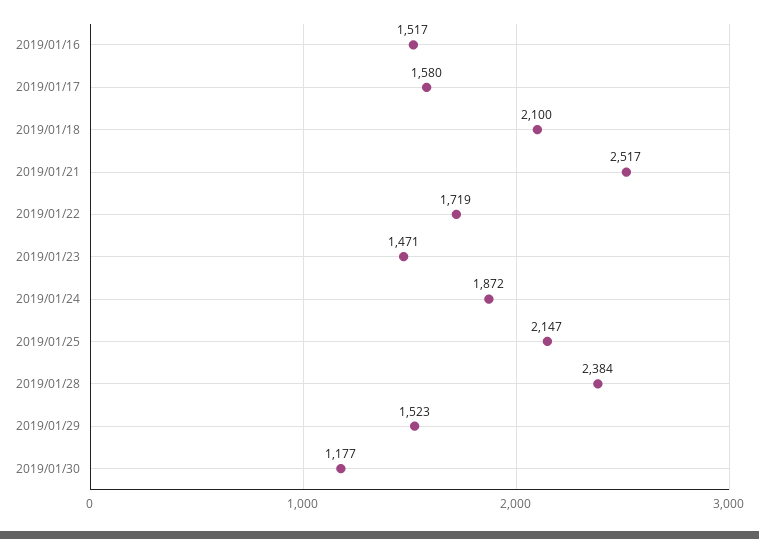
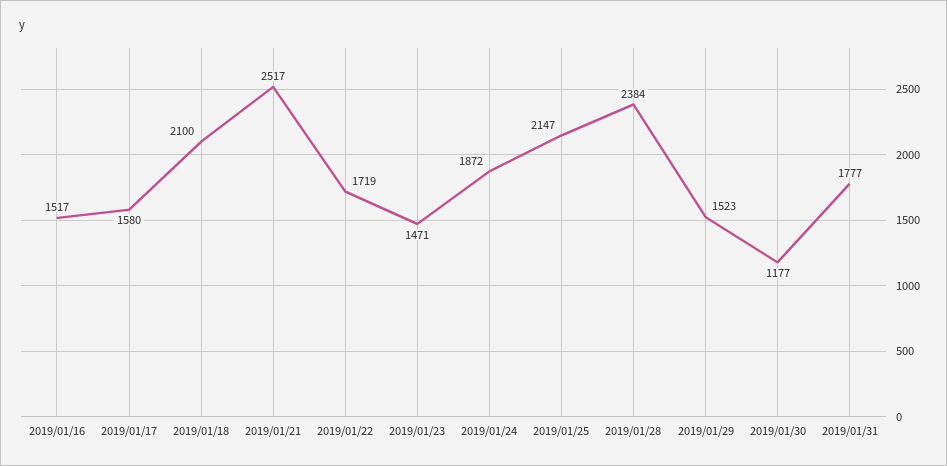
2019/01/31: none -> 1777

